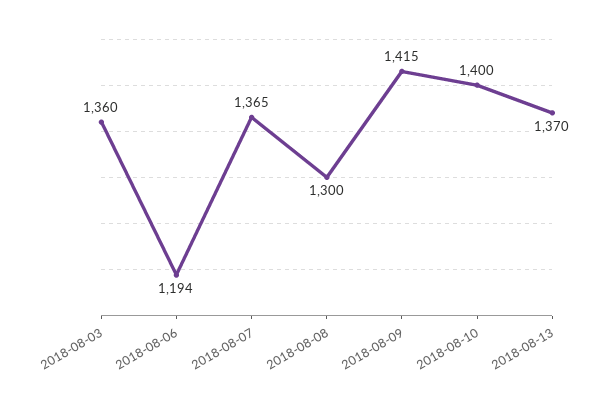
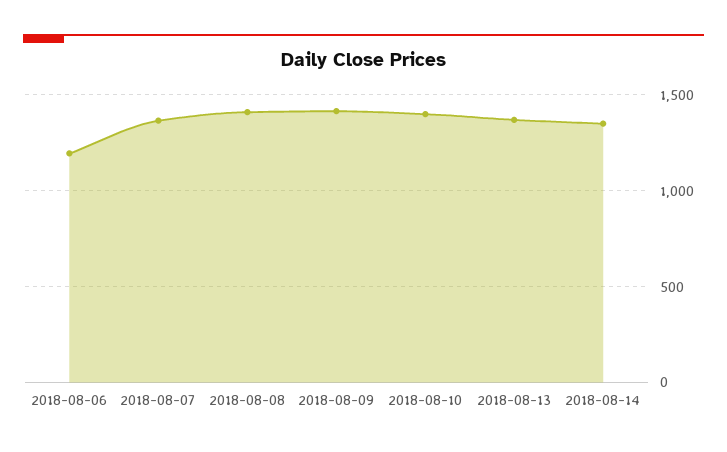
2018-08-03: 1360 -> none
2018-08-08: 1300 -> 1400
2018-08-14: none -> 1350

